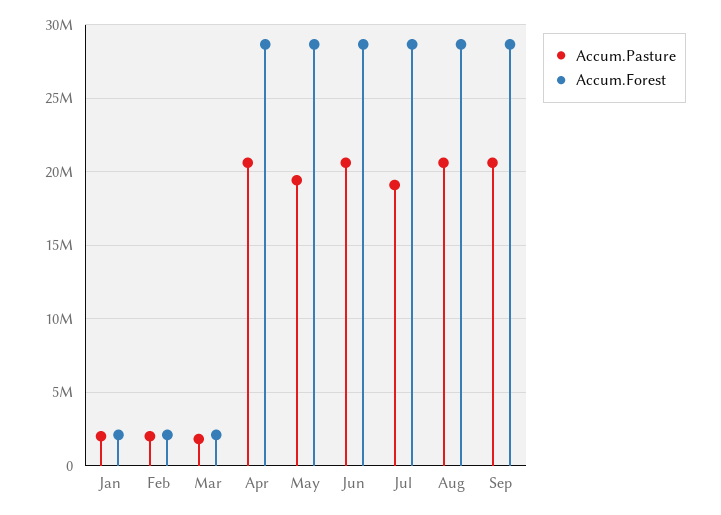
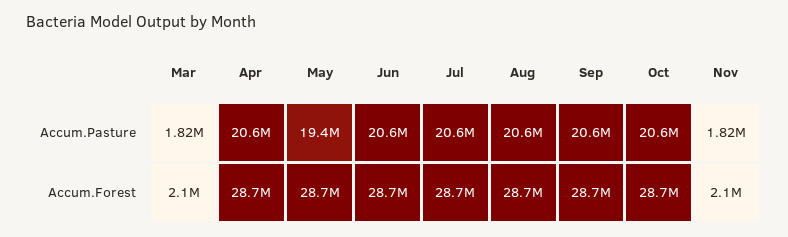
Accum.Pasture, Jan: 2000000 -> none
Accum.Forest, Jan: 2000000 -> none
Accum.Pasture, Feb: 2000000 -> none
Accum.Forest, Feb: 2000000 -> none
Accum.Pasture, Jul: 19000000 -> 20600000
Accum.Pasture, Oct: none -> 20600000
Accum.Pasture, Nov: none -> 1820000
Accum.Forest, Oct: none -> 28700000
Accum.Forest, Nov: none -> 2100000

